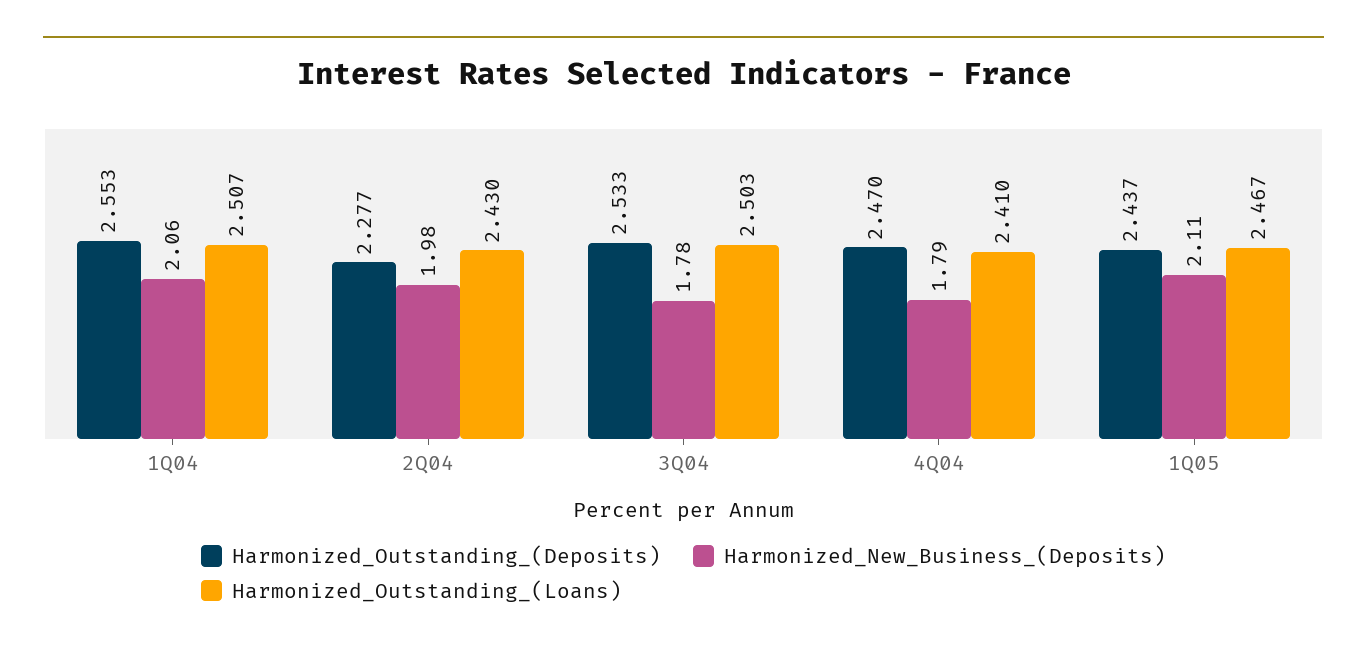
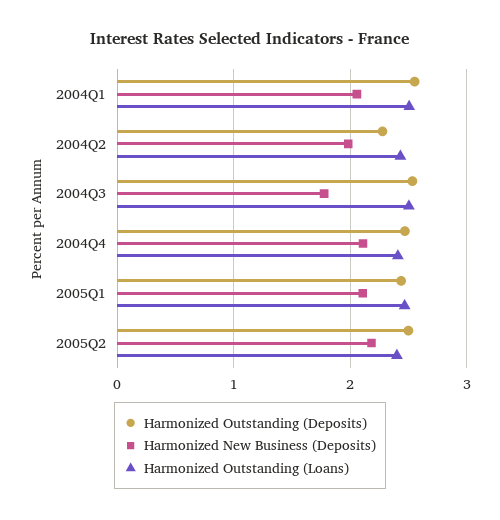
Harmonized_New_Business_(Deposits), 4Q04: 1.79 -> 2.1
Harmonized_Outstanding_(Deposits), 2005Q2: none -> 2.5
Harmonized_New_Business_(Deposits), 2005Q2: none -> 2.2
Harmonized_Outstanding_(Loans), 2005Q2: none -> 2.4

